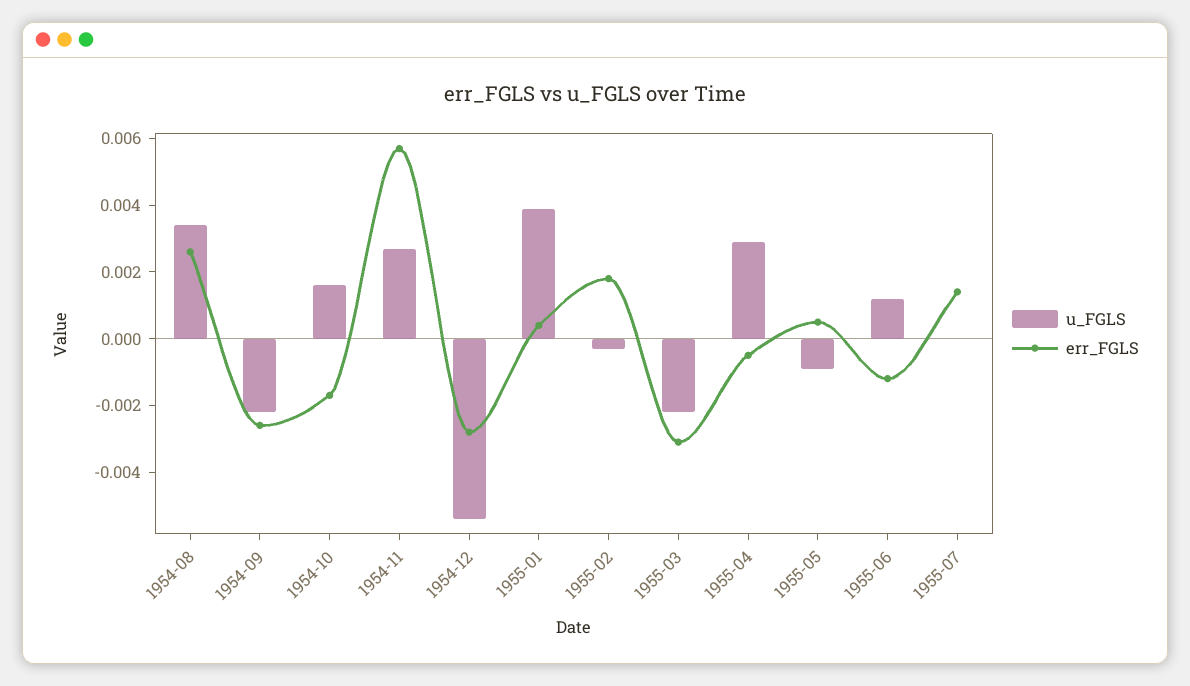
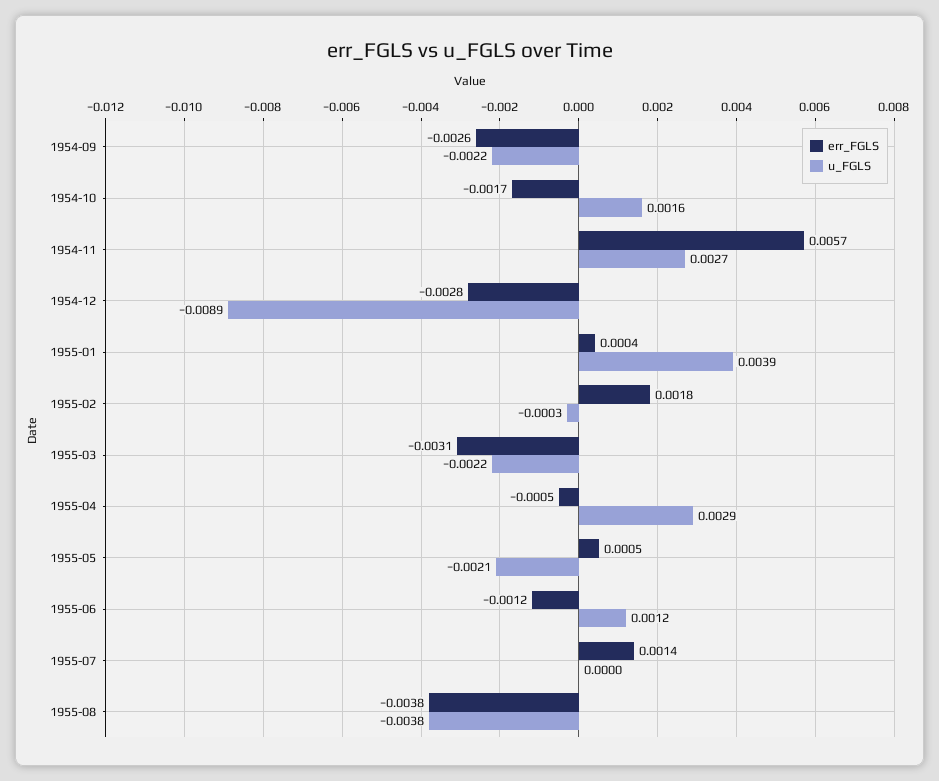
u_FGLS, 1954-08: 0.0035 -> none
err_FGLS, 1954-08: 0.0025 -> none
u_FGLS, 1954-12: -0.0055 -> -0.0089
u_FGLS, 1955-05: -0.001 -> -0.0021
err_FGLS, 1955-08: none -> -0.0038
u_FGLS, 1955-08: none -> -0.0038

